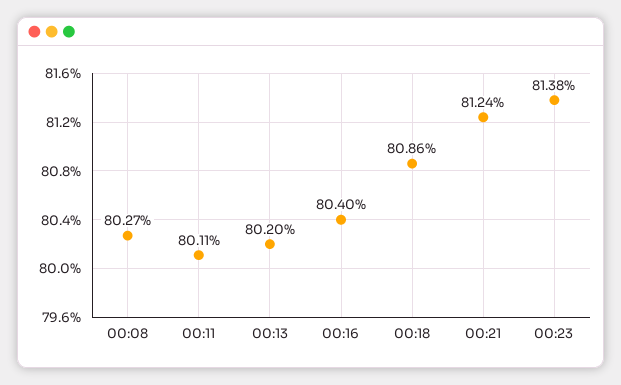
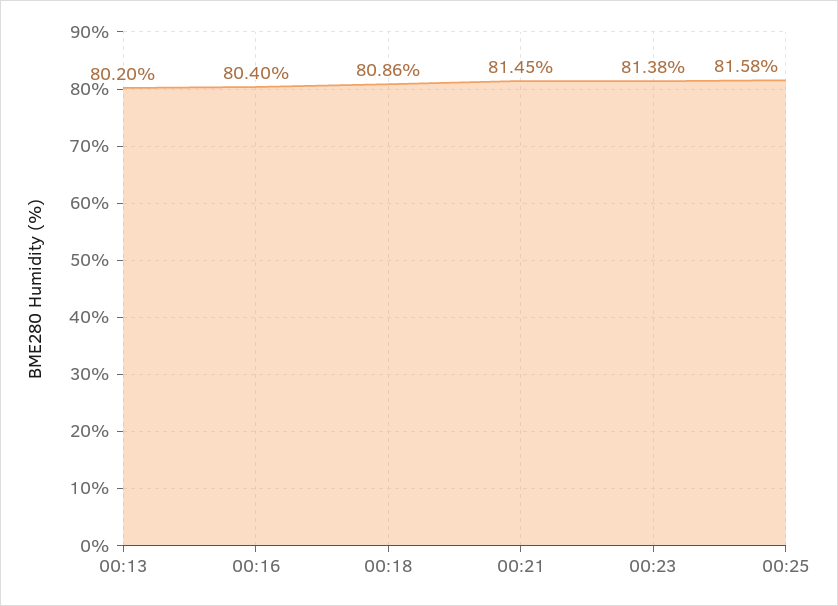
00:08: 80.27 -> none
00:11: 80.11 -> none
00:21: 81.24 -> 81.45
00:25: none -> 81.58

